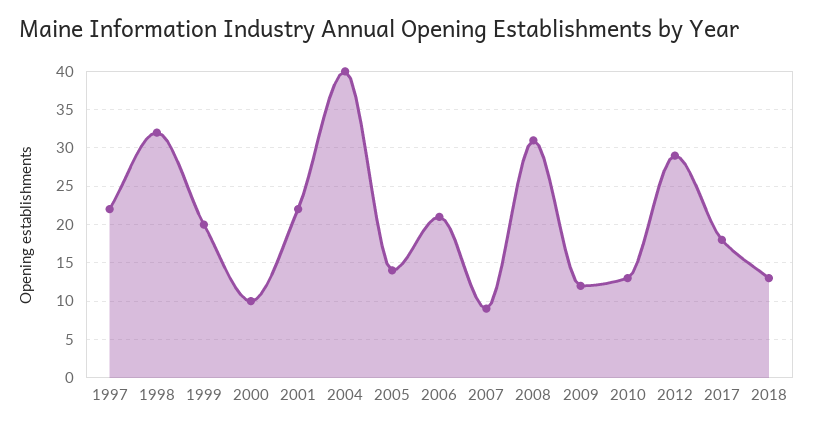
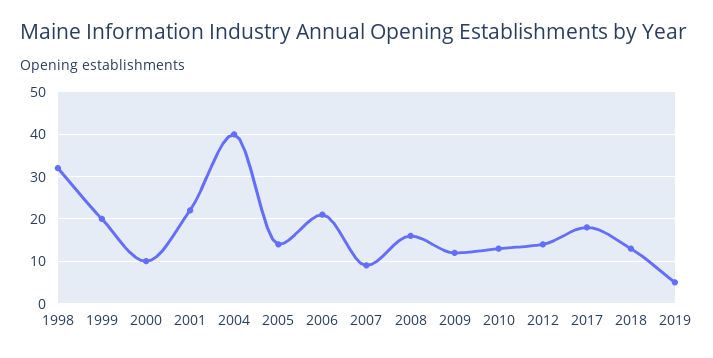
1997: 22 -> none
2008: 31 -> 15
2012: 29 -> 15
2019: none -> 5

